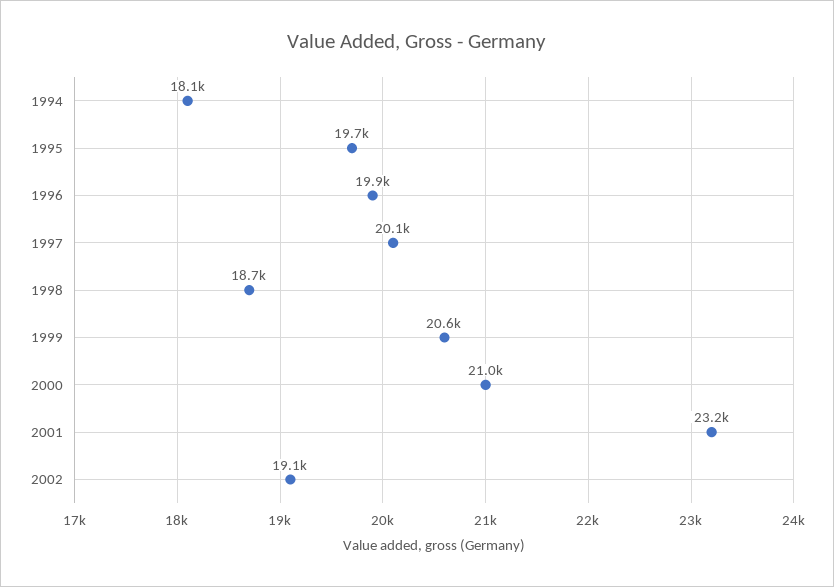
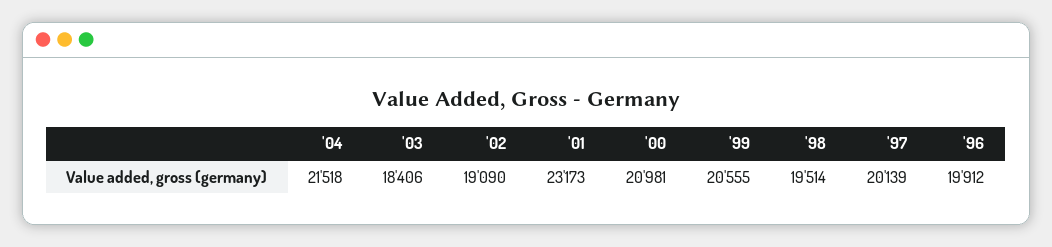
1994: 18100 -> none
1995: 19700 -> none
1998: 18700 -> 19514
'04: none -> 21518
'03: none -> 18406

